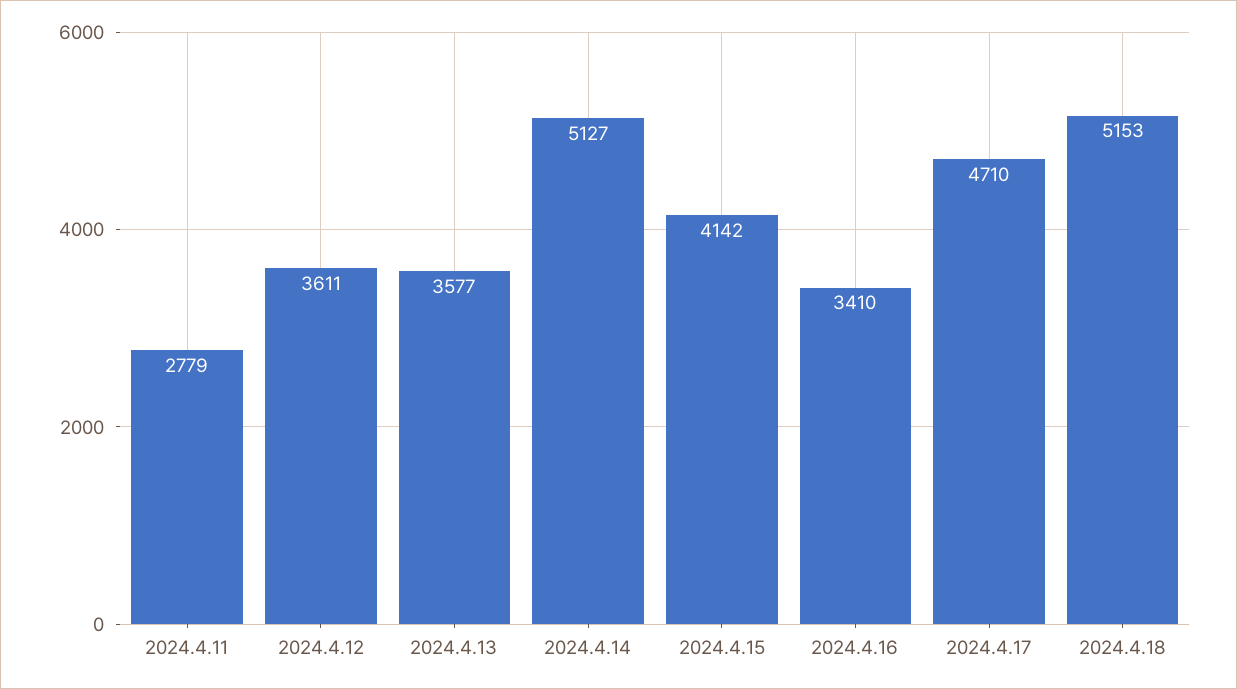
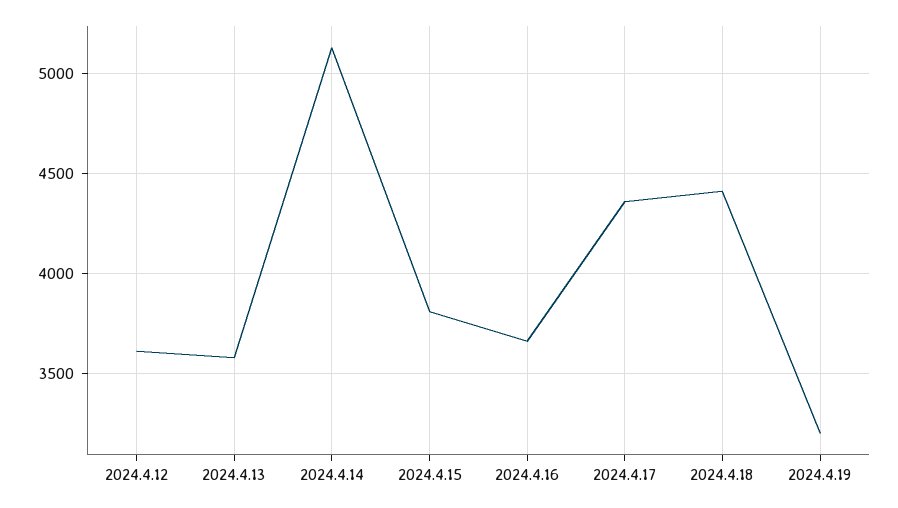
2024.4.11: 2779 -> none
2024.4.15: 4142 -> 3800
2024.4.16: 3410 -> 3650
2024.4.17: 4710 -> 4350
2024.4.18: 5153 -> 4400
2024.4.19: none -> 3200

